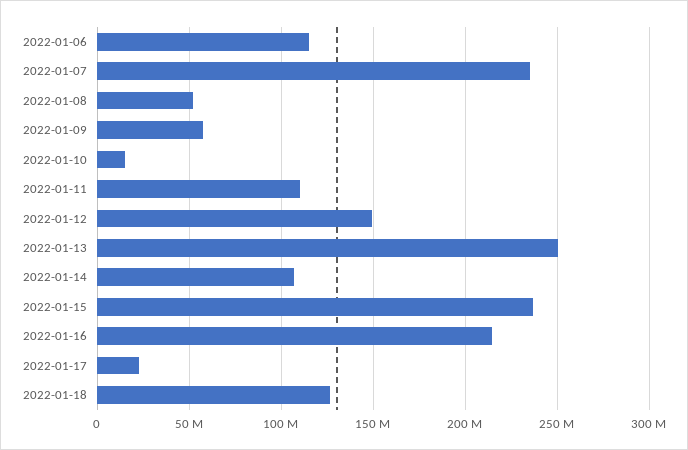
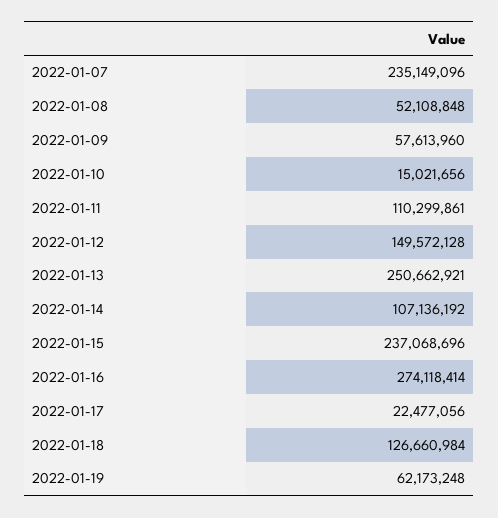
2022-01-06: 115000000 -> none
2022-01-16: 215000000 -> 274118414
2022-01-19: none -> 62173248

